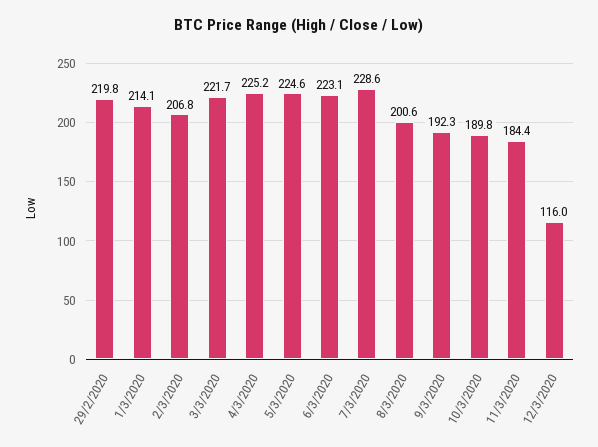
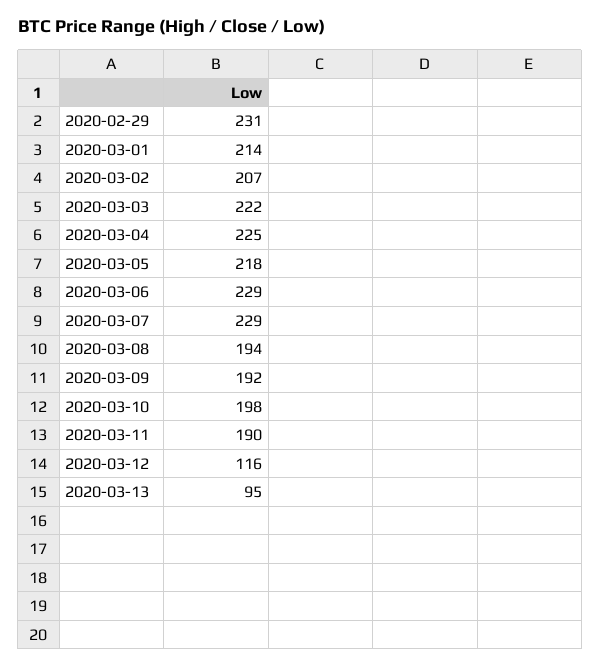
29/2/2020: 219.8 -> 231
5/3/2020: 224.6 -> 218
6/3/2020: 223.1 -> 229
8/3/2020: 200.6 -> 194
10/3/2020: 189.8 -> 198
11/3/2020: 184.4 -> 190
2020-03-13: none -> 95

